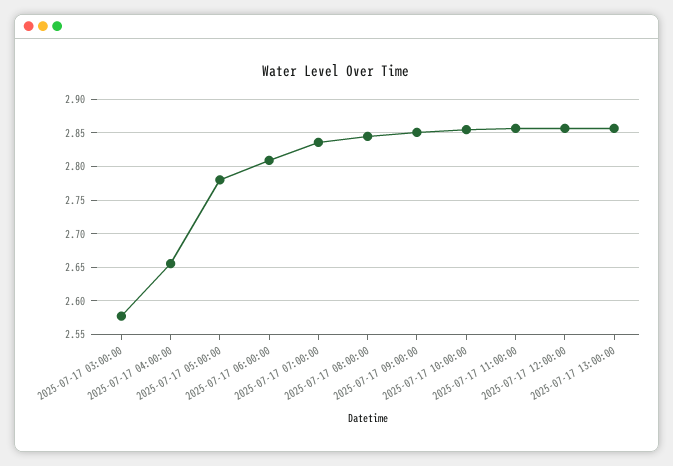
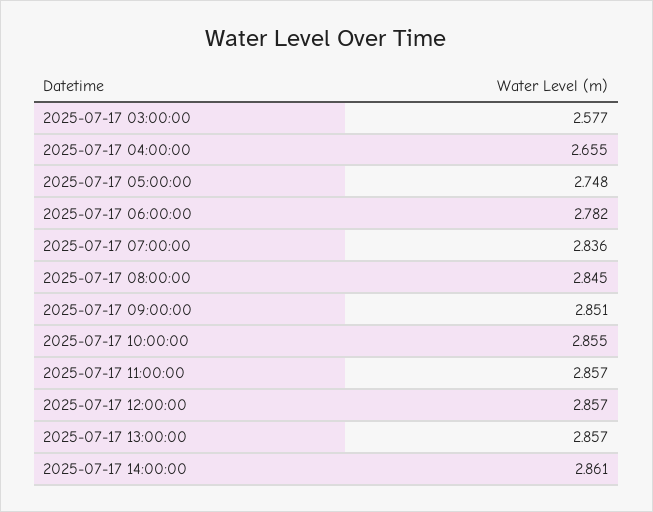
2025-07-17 05:00:00: 2.78 -> 2.748
2025-07-17 06:00:00: 2.81 -> 2.782
2025-07-17 14:00:00: none -> 2.861

